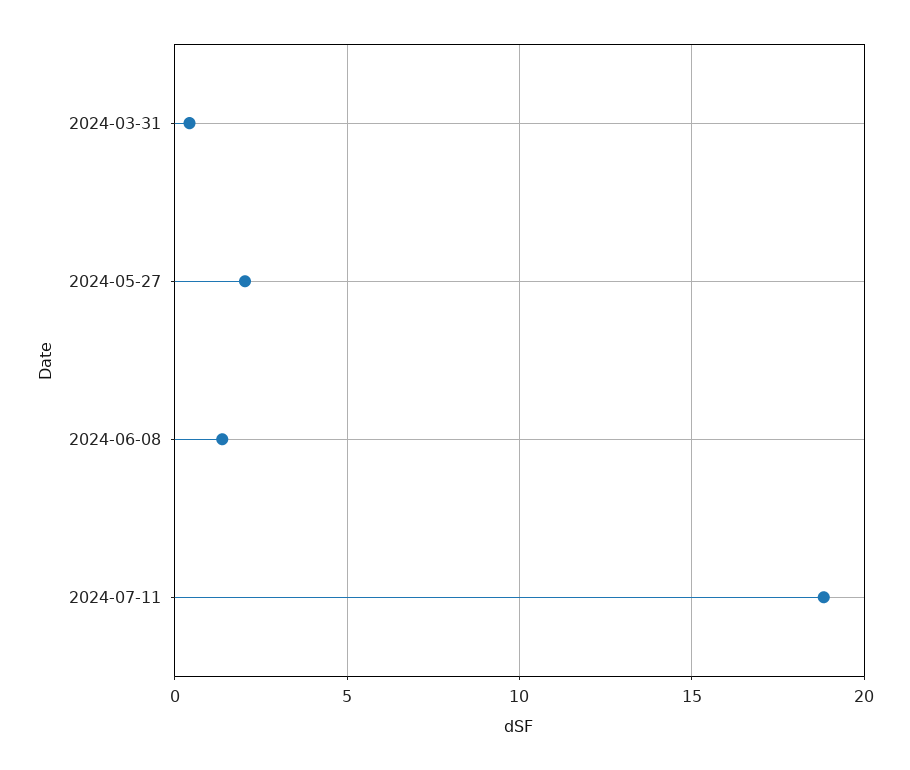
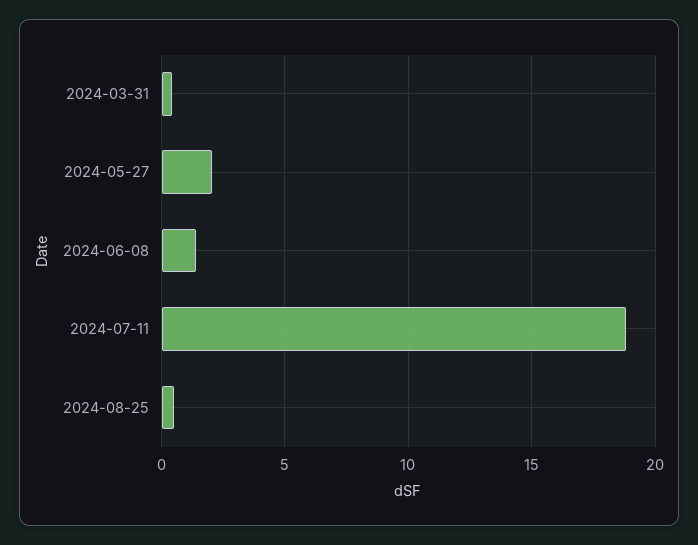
2024-08-25: none -> 0.5

